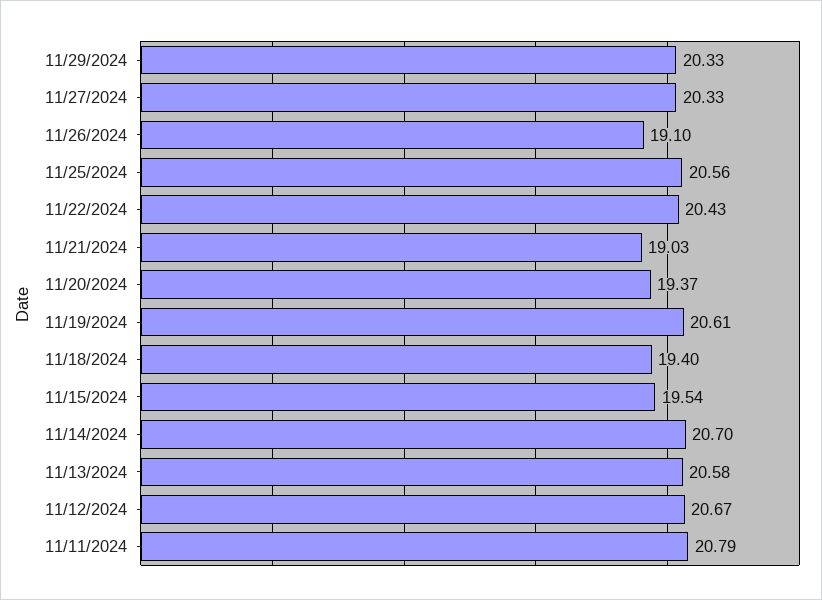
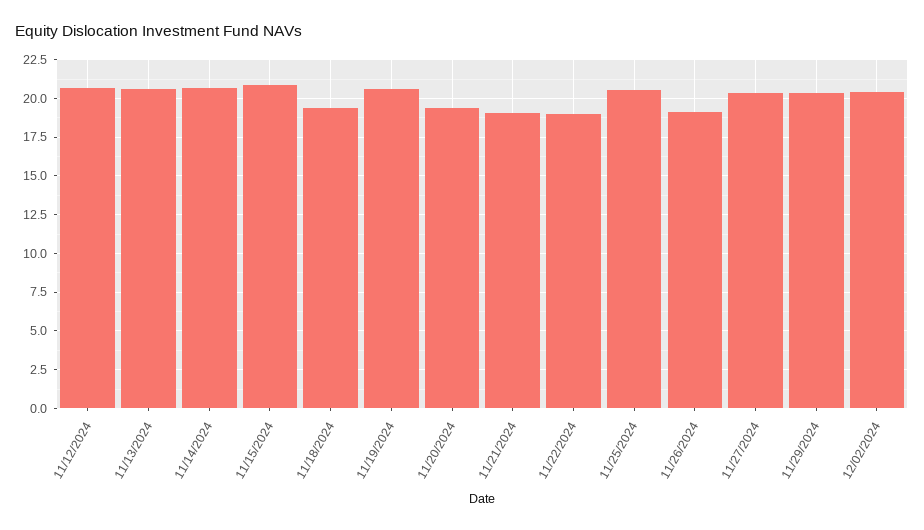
11/22/2024: 20.43 -> 19
11/15/2024: 19.54 -> 21
11/11/2024: 20.79 -> none
12/02/2024: none -> 20.5

